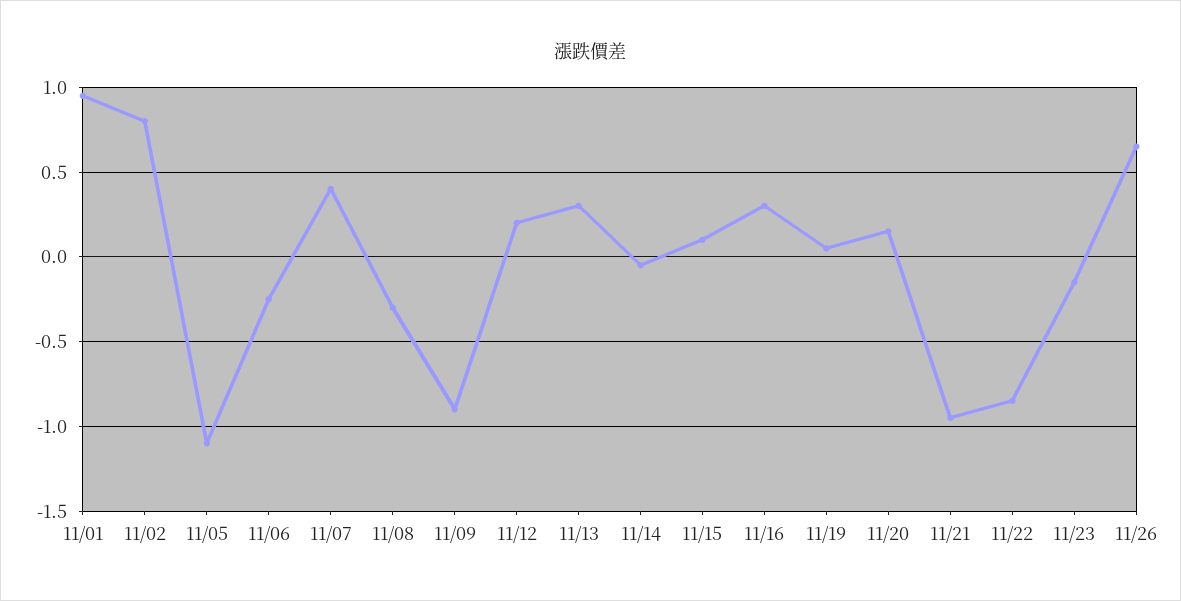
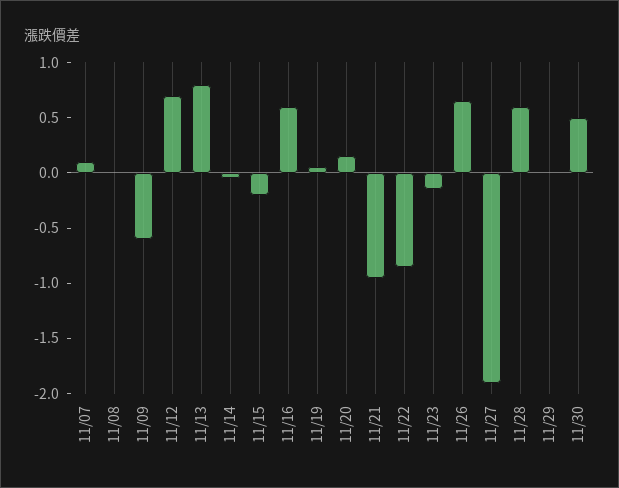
11/01: 0.95 -> none
11/02: 0.8 -> none
11/05: -1.1 -> none
11/06: -0.25 -> none
11/07: 0.4 -> 0.1
11/08: -0.3 -> 0
11/09: -0.9 -> -0.6
11/12: 0.2 -> 0.7
11/13: 0.3 -> 0.8
11/15: 0.1 -> -0.2
11/16: 0.3 -> 0.6
11/27: none -> -1.9
11/28: none -> 0.6
11/29: none -> 0
11/30: none -> 0.5

